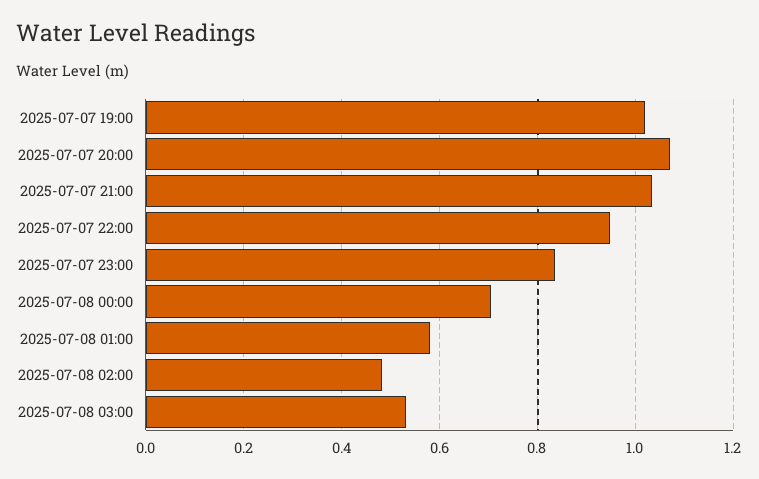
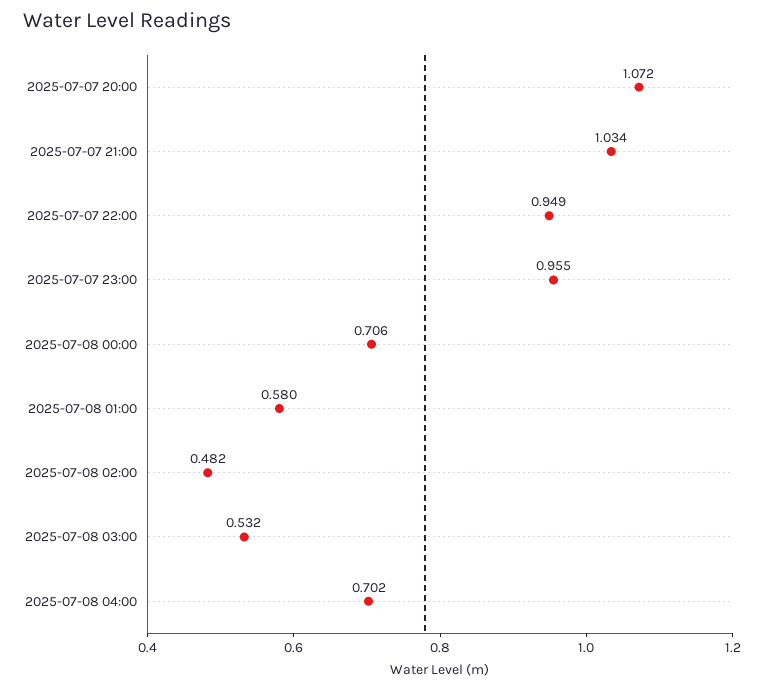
2025-07-07 19:00: 1.02 -> none
2025-07-07 23:00: 0.84 -> 0.955
2025-07-08 04:00: none -> 0.702

